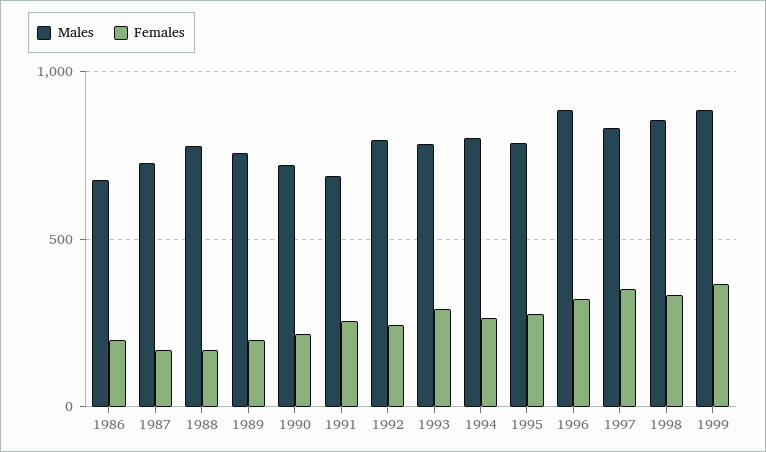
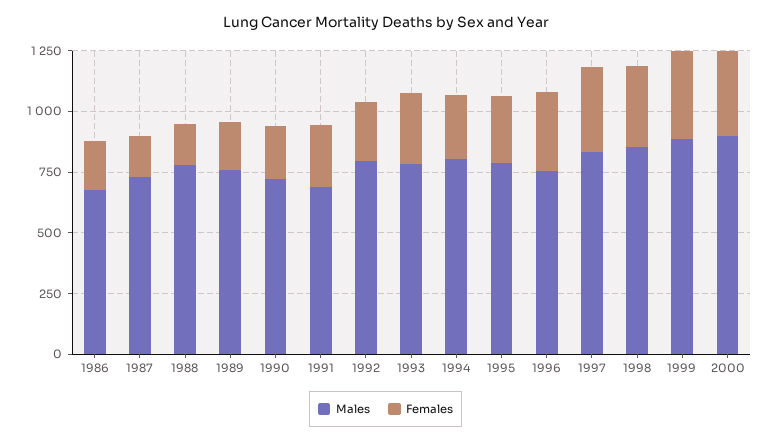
Males, 1996: 900 -> 750
Males, 2000: none -> 900
Females, 2000: none -> 350

